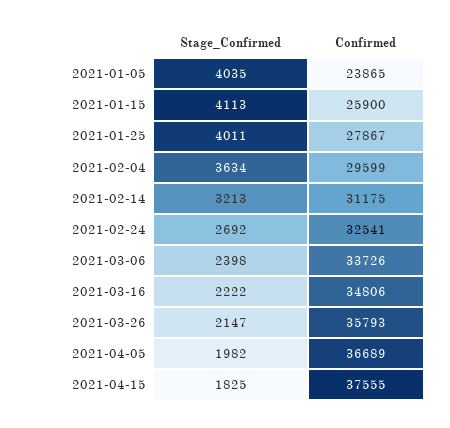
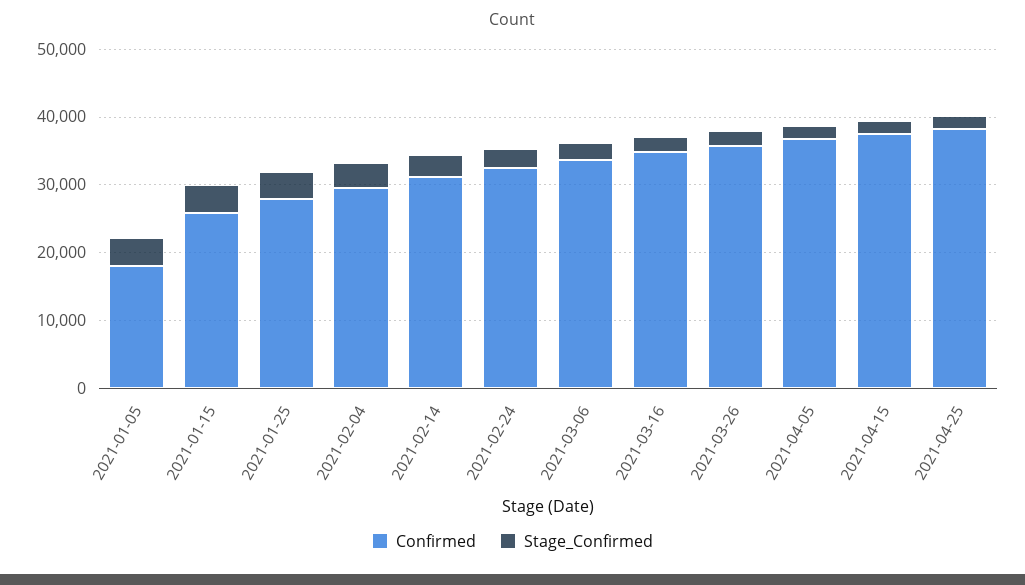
Confirmed, 2021-01-05: 23865 -> 18000
Confirmed, 2021-04-25: none -> 38000
Stage_Confirmed, 2021-04-25: none -> 2000

